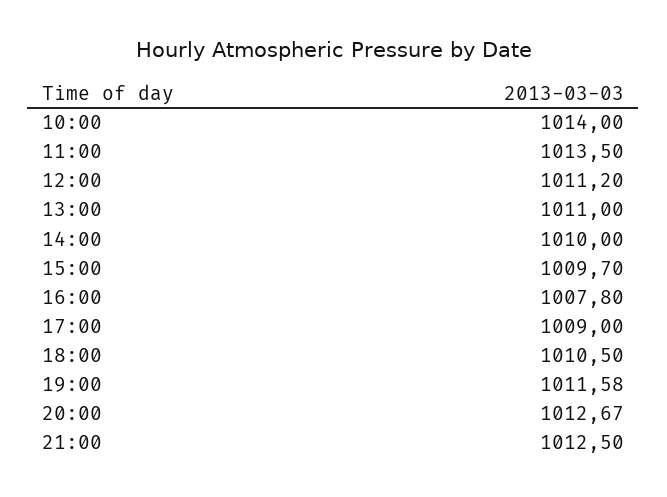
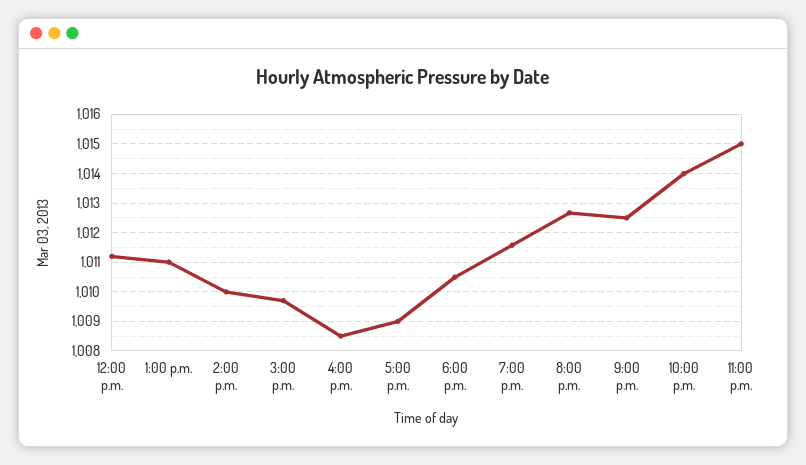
10:00: 1014 -> none
11:00: 1013.5 -> none
16:00: 1007.8 -> 1008.5
10:00 p.m.: none -> 1014
11:00 p.m.: none -> 1015

